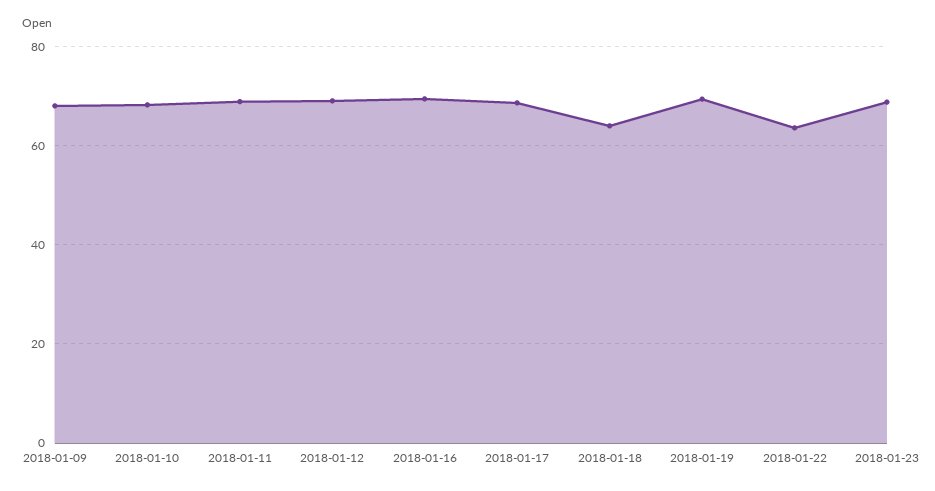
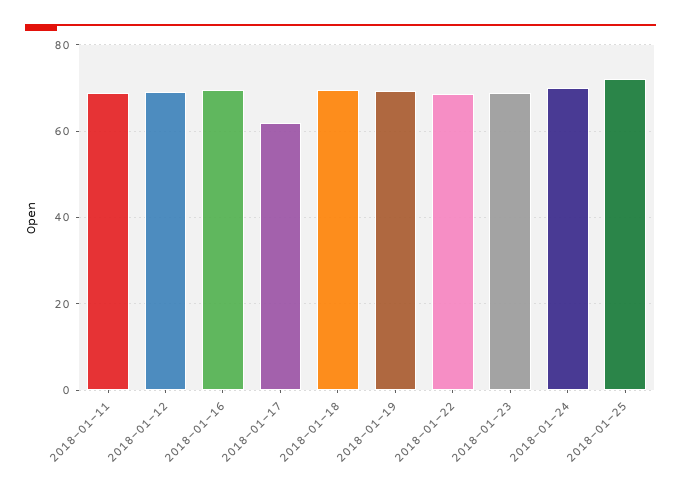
2018-01-09: 68 -> none
2018-01-10: 68 -> none
2018-01-17: 68 -> 62
2018-01-18: 64 -> 70
2018-01-22: 64 -> 68
2018-01-24: none -> 70
2018-01-25: none -> 72

